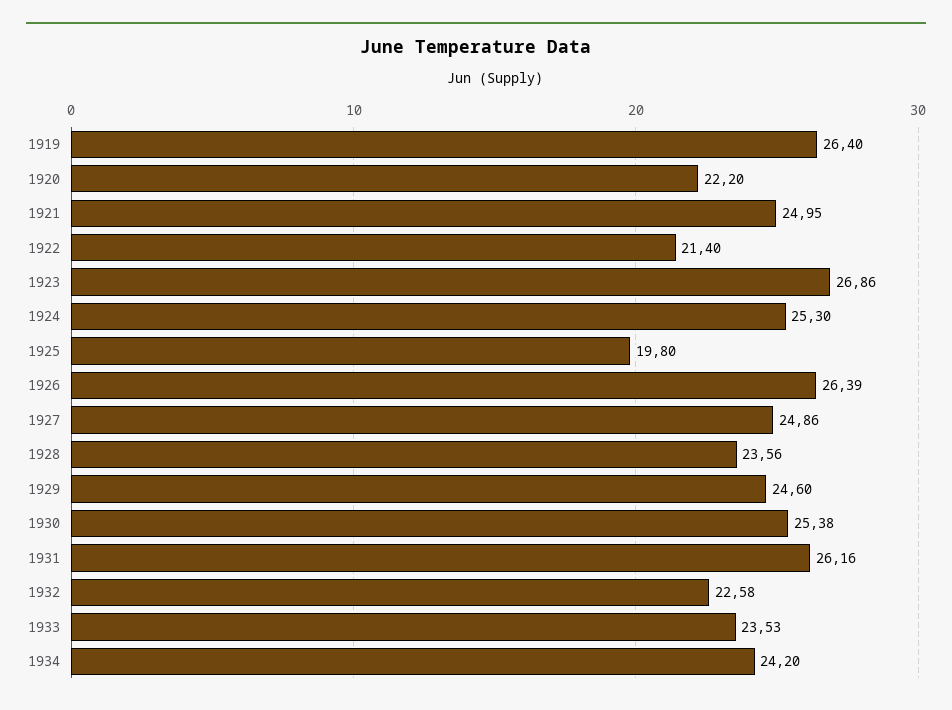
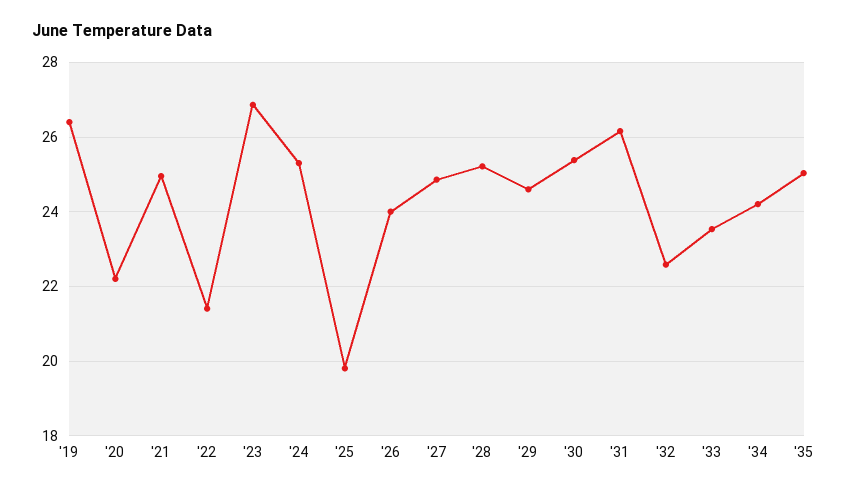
1926: 26.39 -> 24
1928: 23.56 -> 25.2
'35: none -> 25

